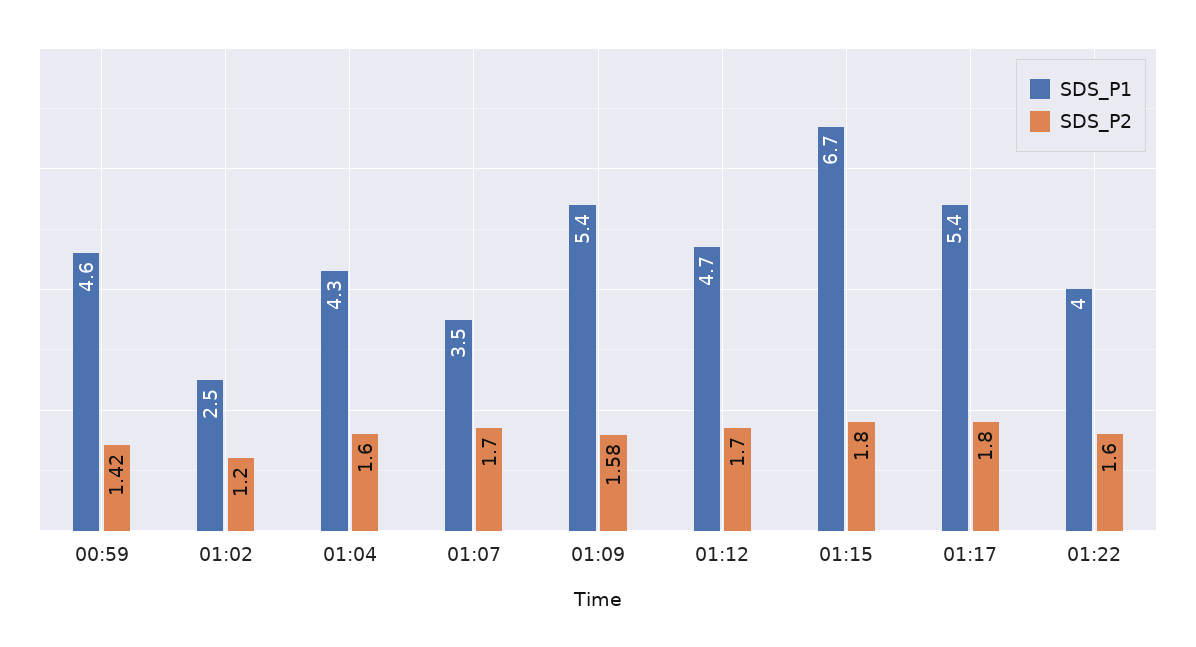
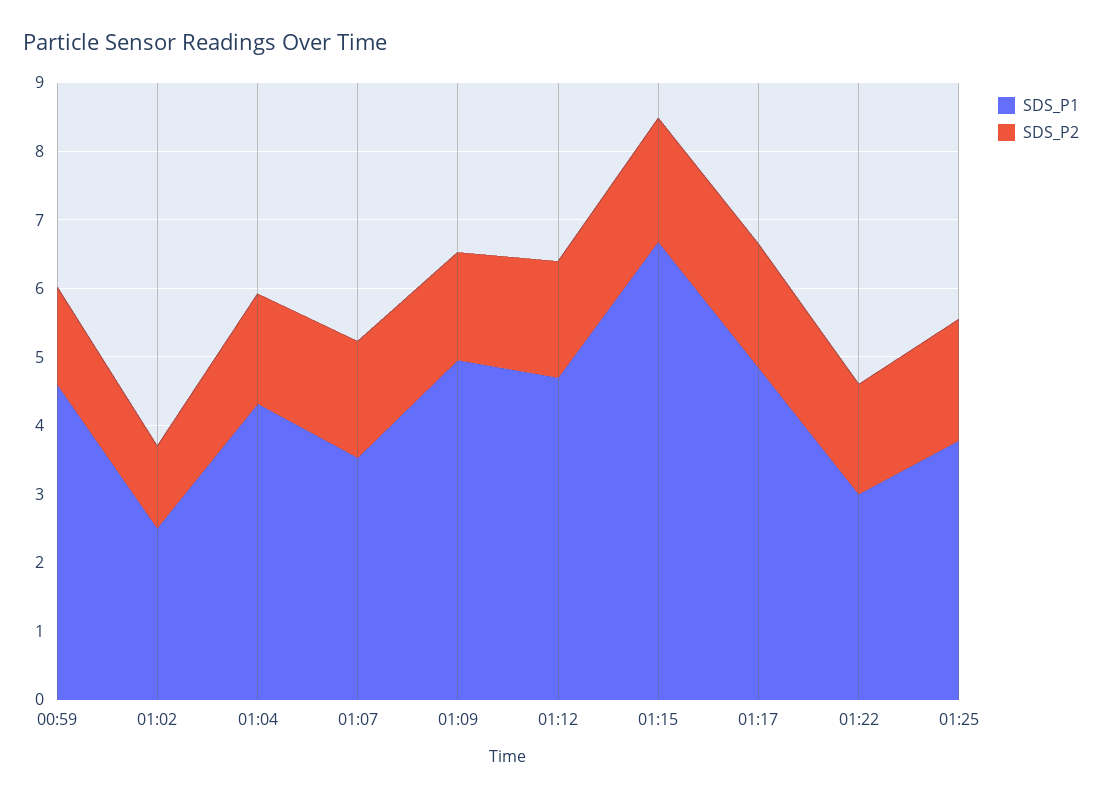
SDS_P1, 01:09: 5.4 -> 5
SDS_P1, 01:17: 5.4 -> 4.8
SDS_P1, 01:22: 4 -> 3
SDS_P1, 01:25: none -> 3.8
SDS_P2, 01:25: none -> 1.8

